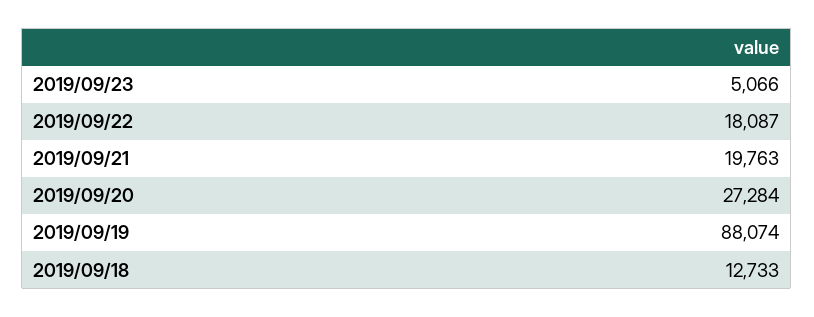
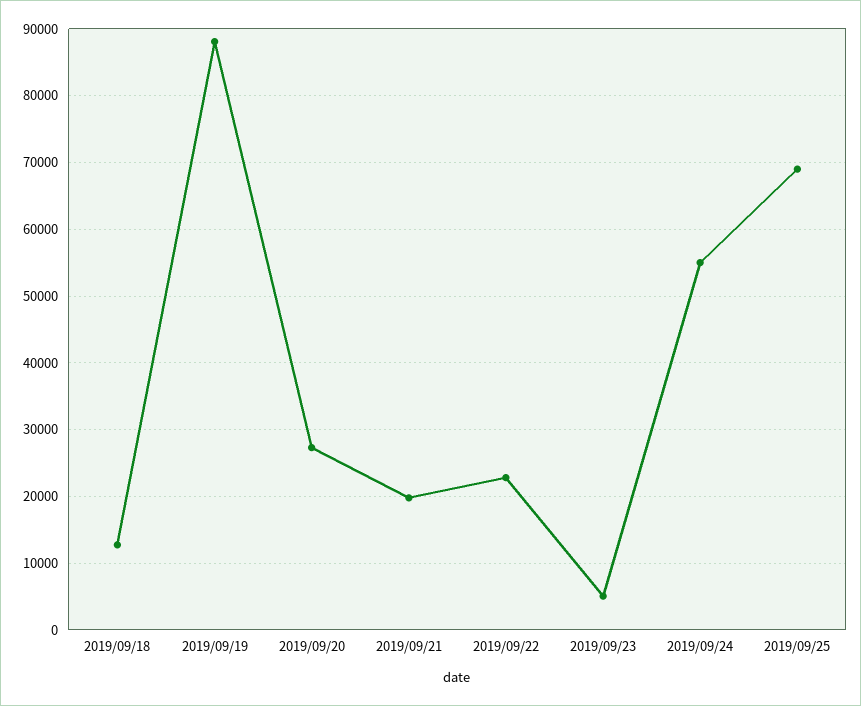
2019/09/22: 18087 -> 23000
2019/09/24: none -> 55000
2019/09/25: none -> 69000

